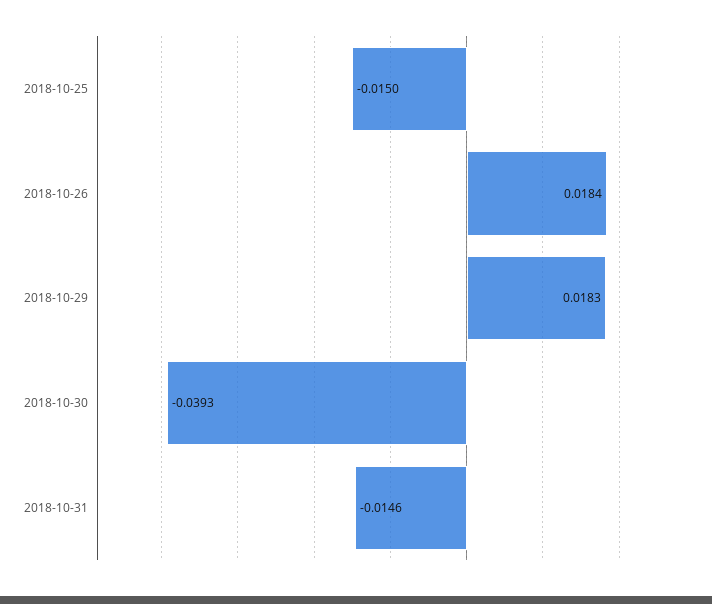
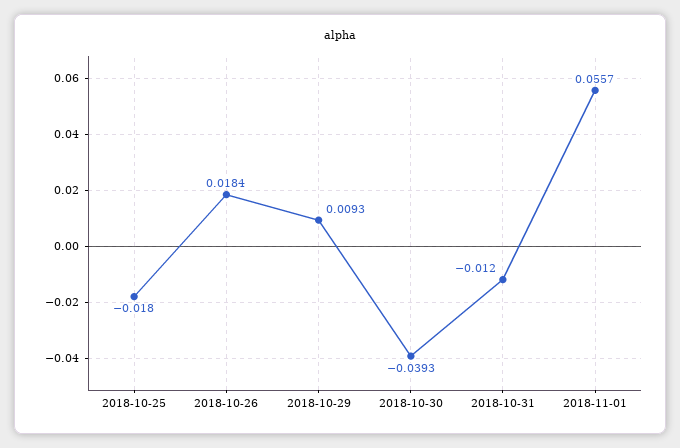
2018-10-25: -0.015 -> -0.018
2018-10-29: 0.0183 -> 0.0093
2018-10-31: -0.0146 -> -0.012
2018-11-01: none -> 0.0557

